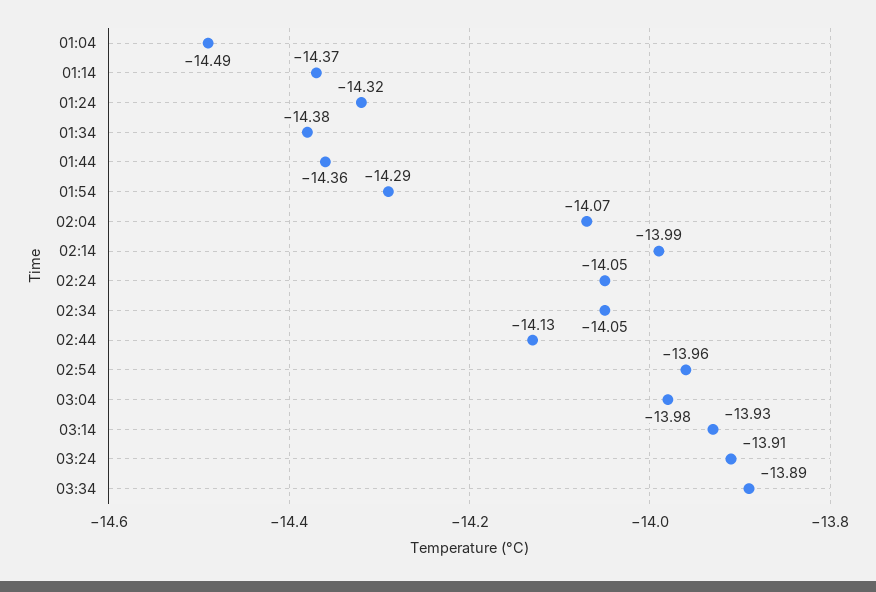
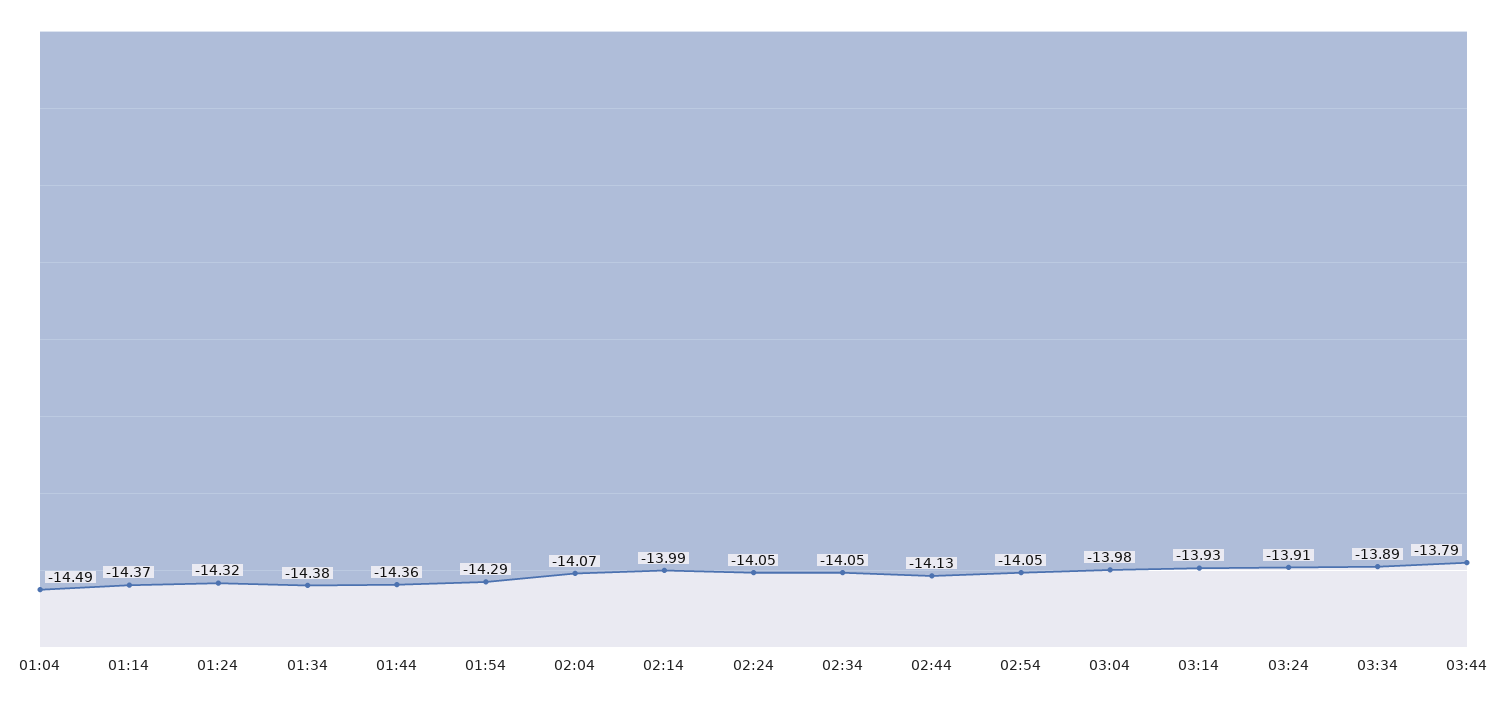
02:54: -13.96 -> -14.05
03:44: none -> -13.79

